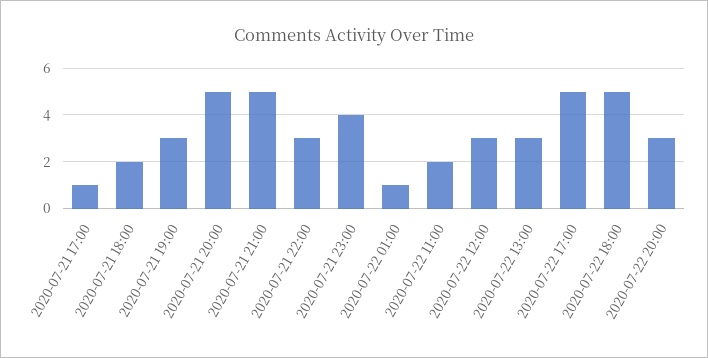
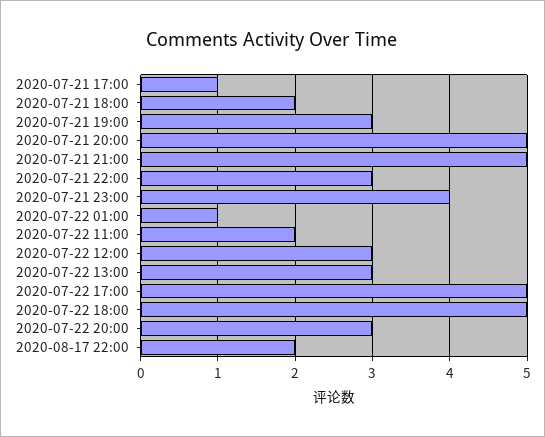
2020-08-17 22:00: none -> 2

